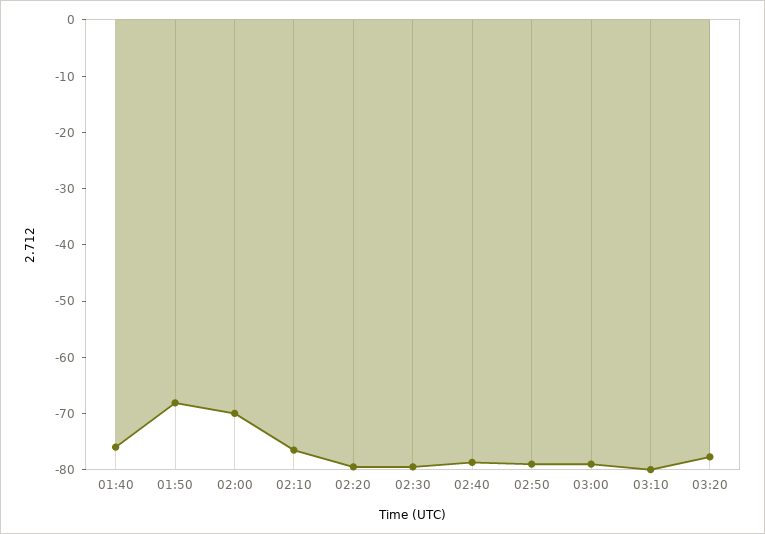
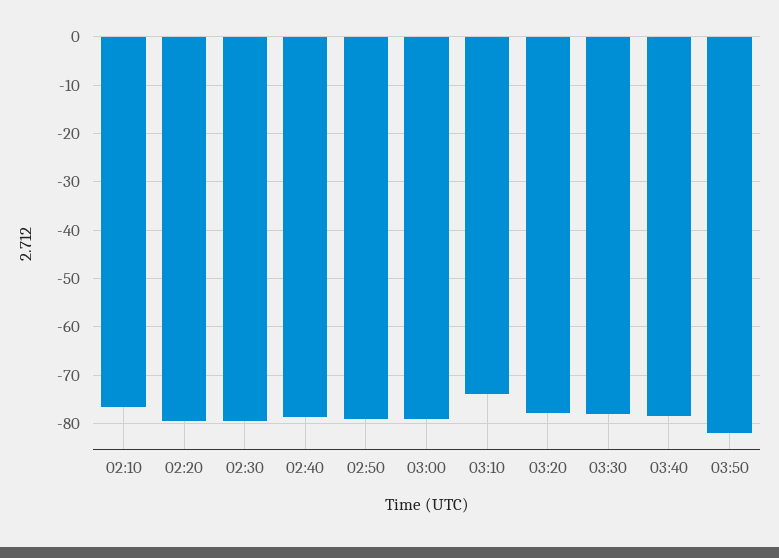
01:40: -76 -> none
01:50: -68 -> none
02:00: -70 -> none
03:10: -80 -> -74
03:30: none -> -78
03:40: none -> -78
03:50: none -> -82

